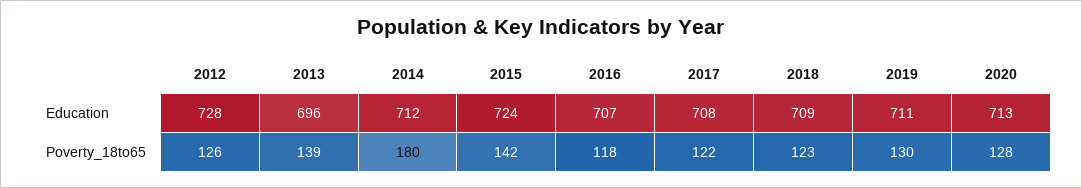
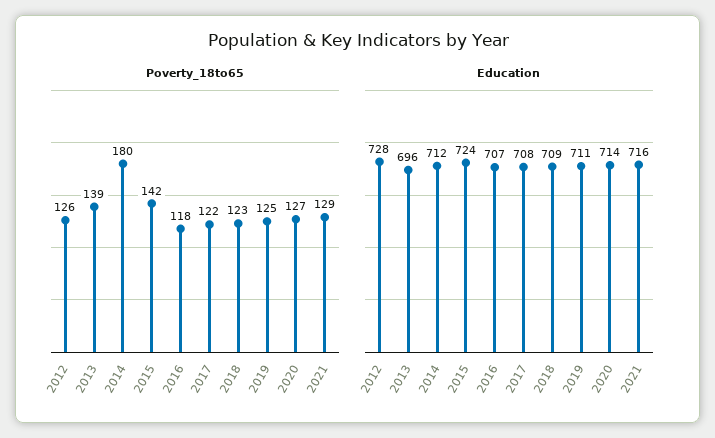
Education, 2020: 713 -> 714
Poverty_18to65, 2019: 130 -> 125
Poverty_18to65, 2020: 128 -> 127
Poverty_18to65, 2021: none -> 129
Education, 2021: none -> 716

